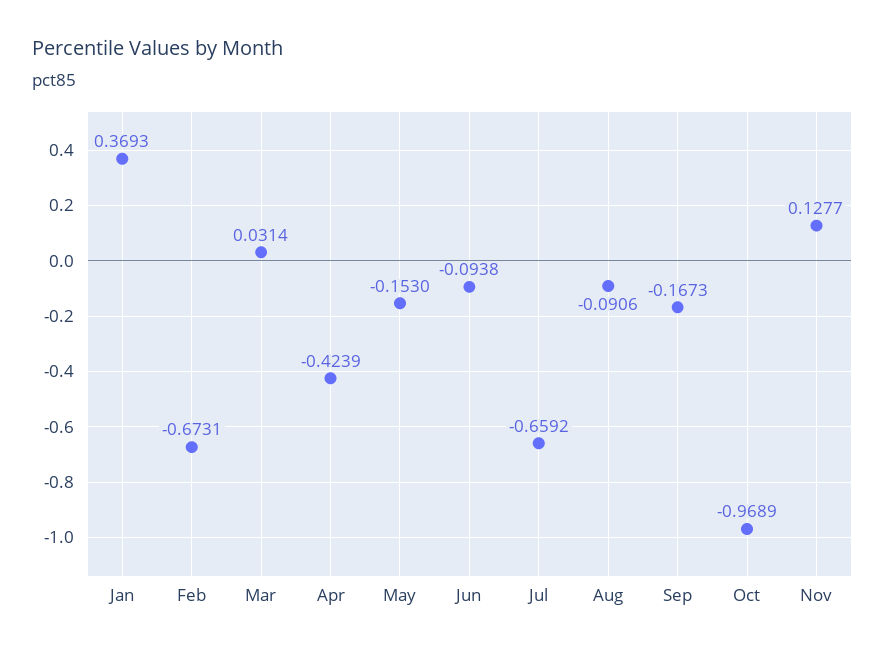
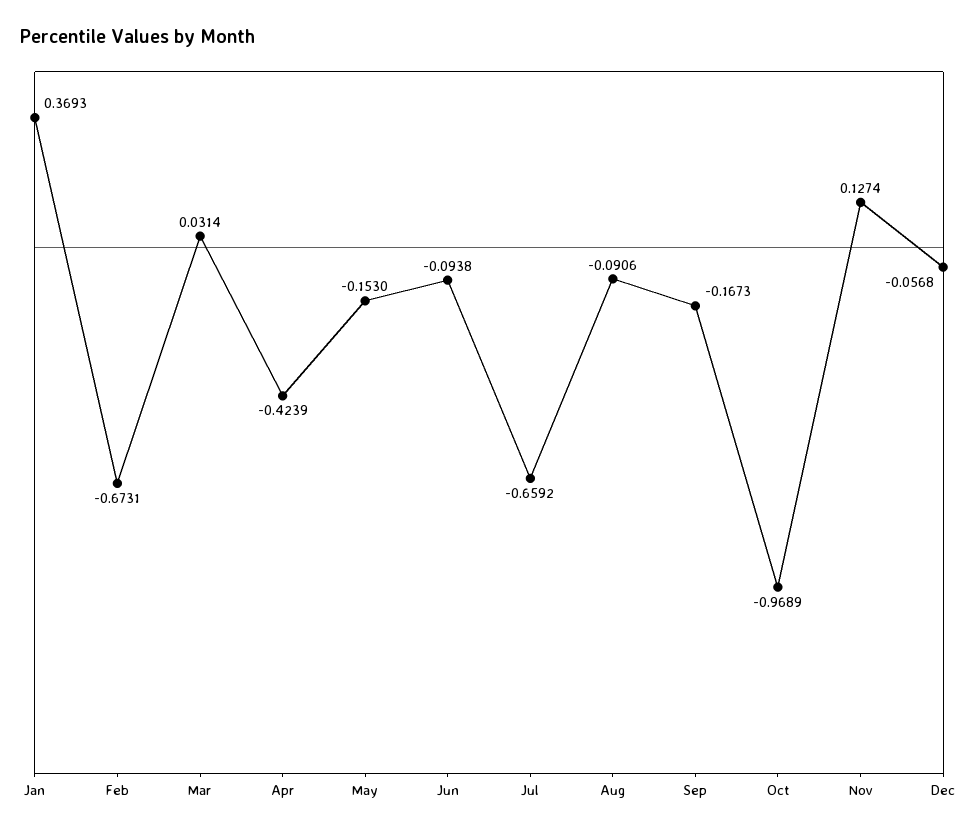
Nov: 0.1277 -> 0.1274
Dec: none -> -0.0568

